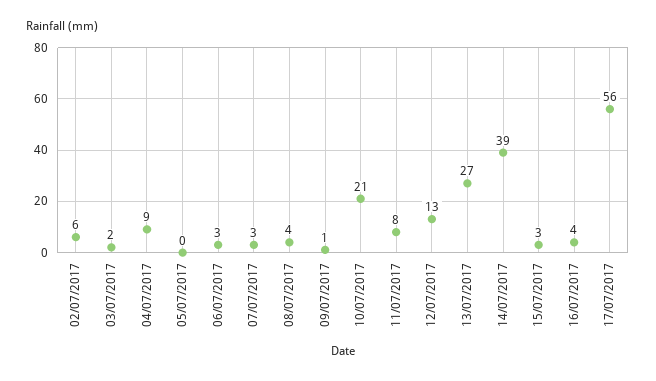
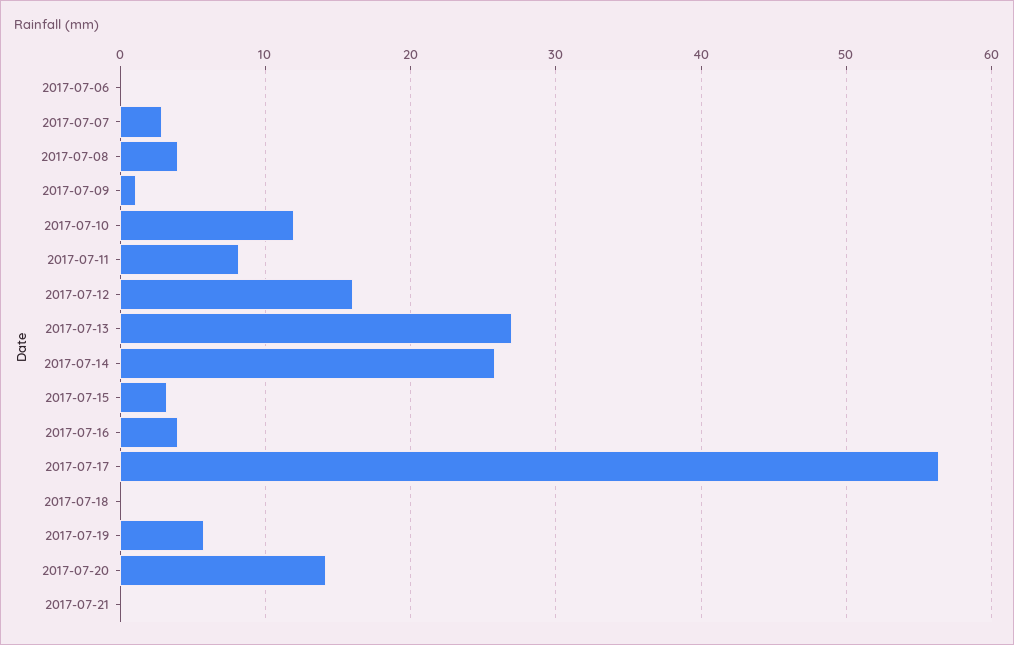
02/07/2017: 6 -> none
03/07/2017: 2 -> none
04/07/2017: 9 -> none
05/07/2017: 0 -> none
06/07/2017: 3 -> 0
10/07/2017: 21 -> 12
12/07/2017: 13 -> 16
14/07/2017: 39 -> 26
2017-07-18: none -> 0
2017-07-19: none -> 6
2017-07-20: none -> 14
2017-07-21: none -> 0

